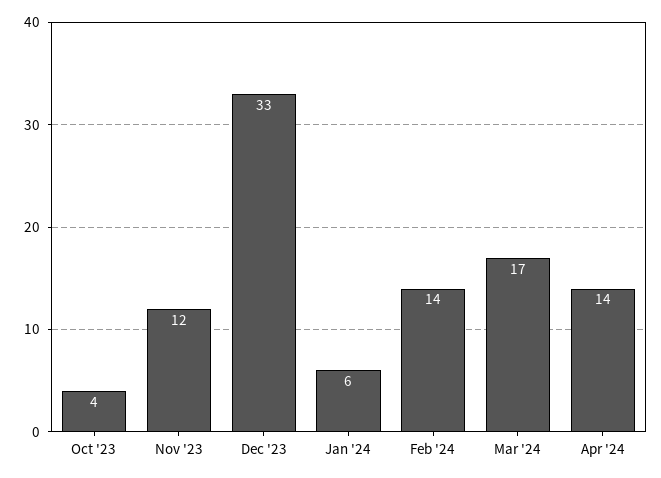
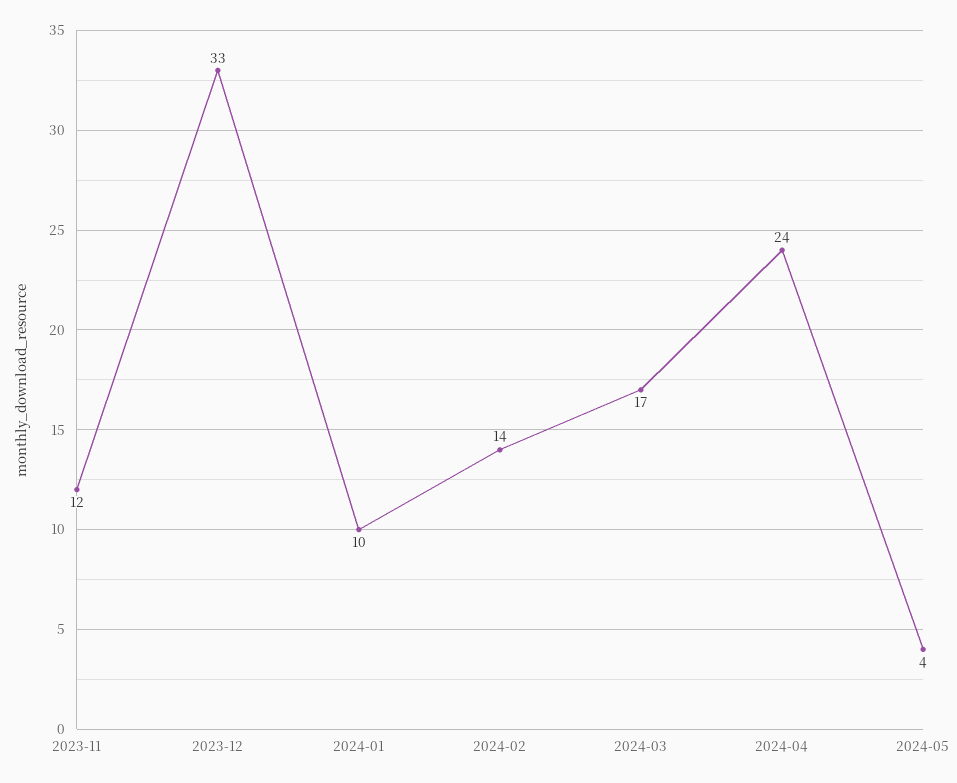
Oct '23: 4 -> none
Jan '24: 6 -> 10
Apr '24: 14 -> 24
2024-05: none -> 4

